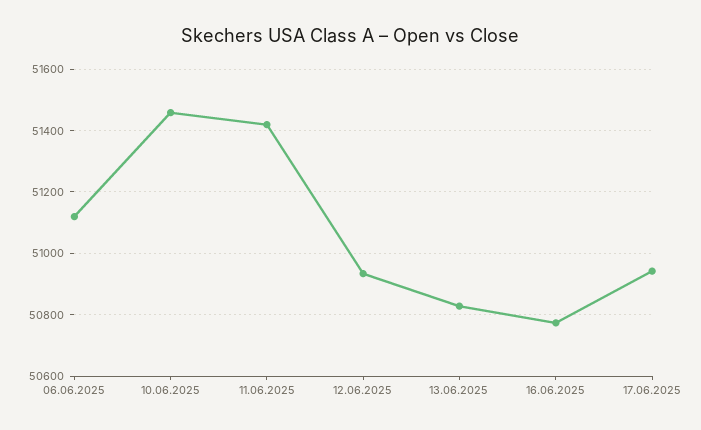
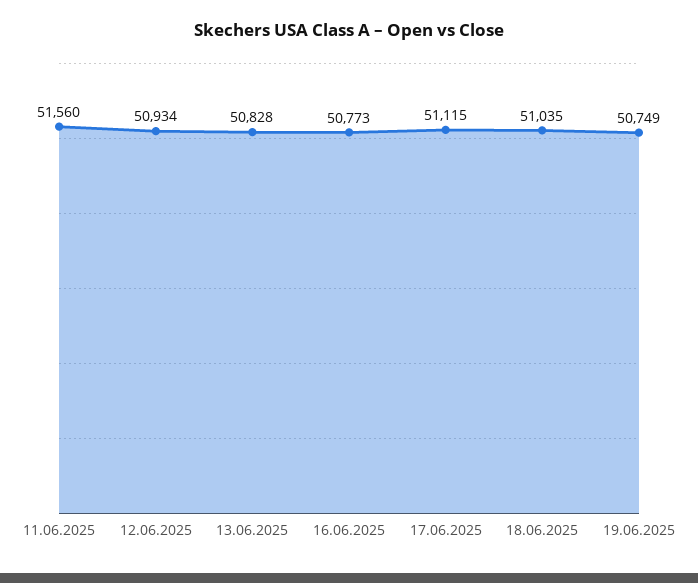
06.06.2025: 51120 -> none
10.06.2025: 51460 -> none
11.06.2025: 51420 -> 51560
17.06.2025: 50940 -> 51115
18.06.2025: none -> 51035
19.06.2025: none -> 50749

